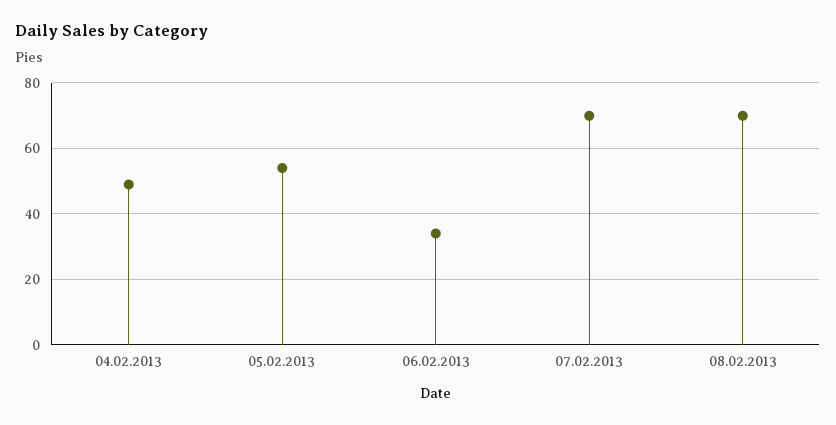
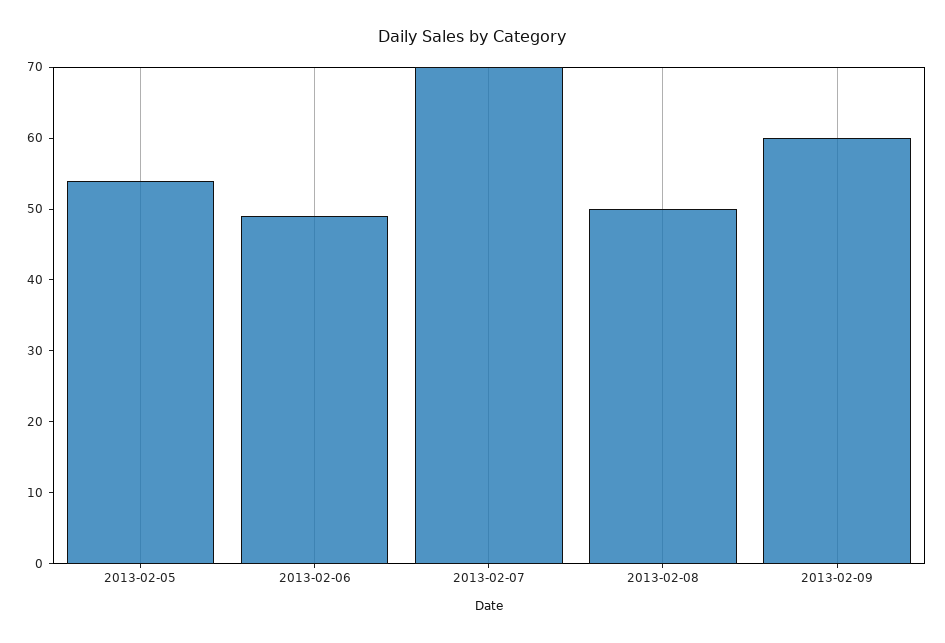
04.02.2013: 50 -> none
06.02.2013: 35 -> 50
08.02.2013: 70 -> 50
2013-02-09: none -> 60

